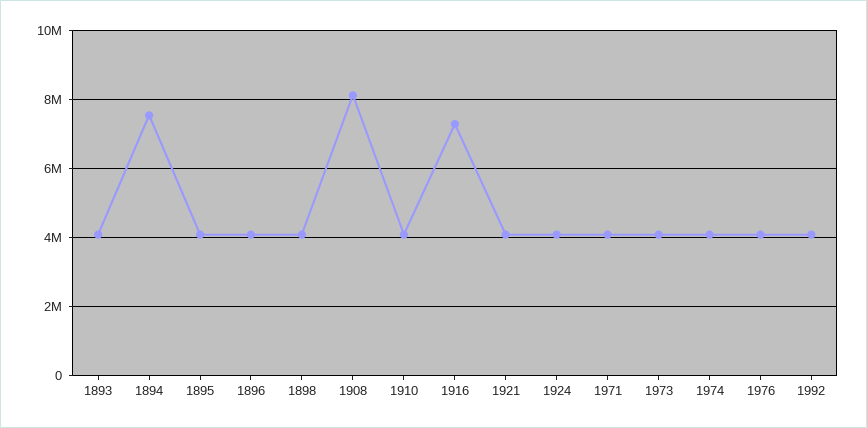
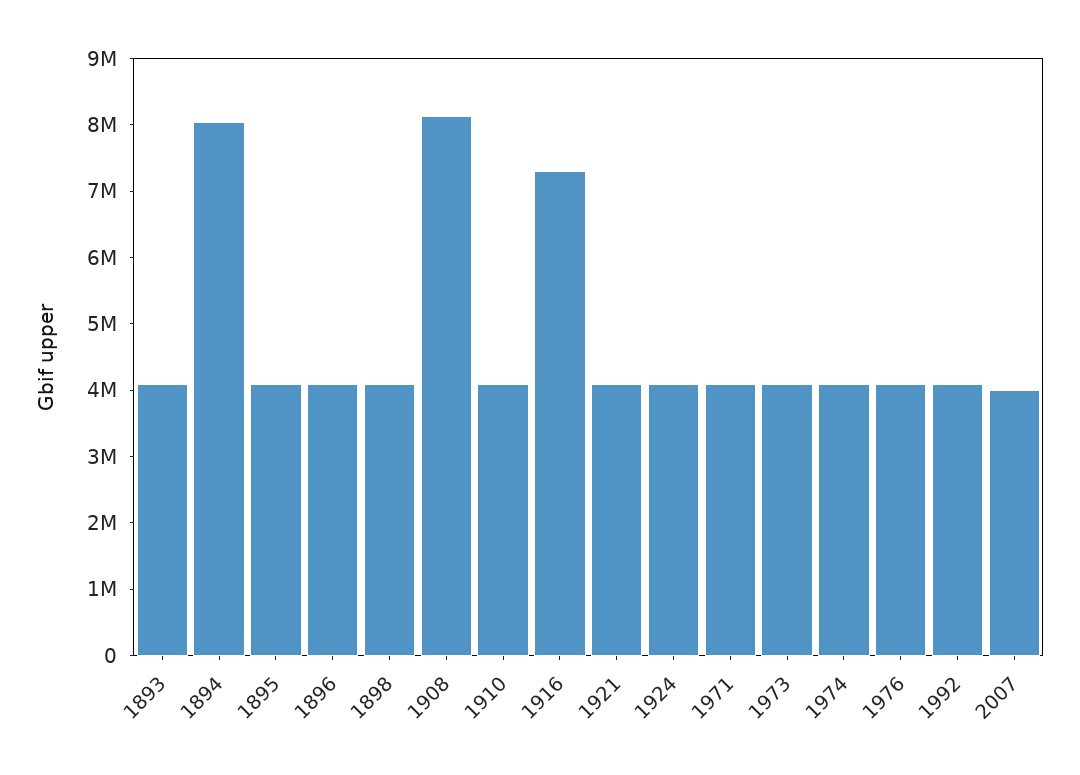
1894: 7600000 -> 8000000
2007: none -> 4000000

